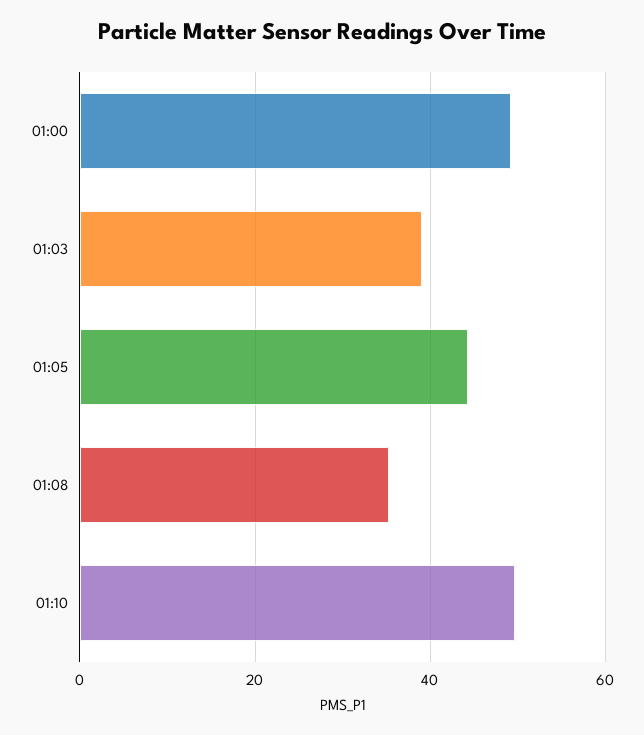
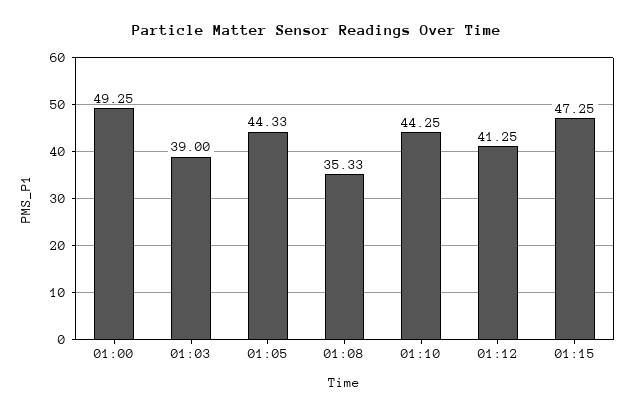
01:10: 50 -> 44.25
01:12: none -> 41.25
01:15: none -> 47.25

